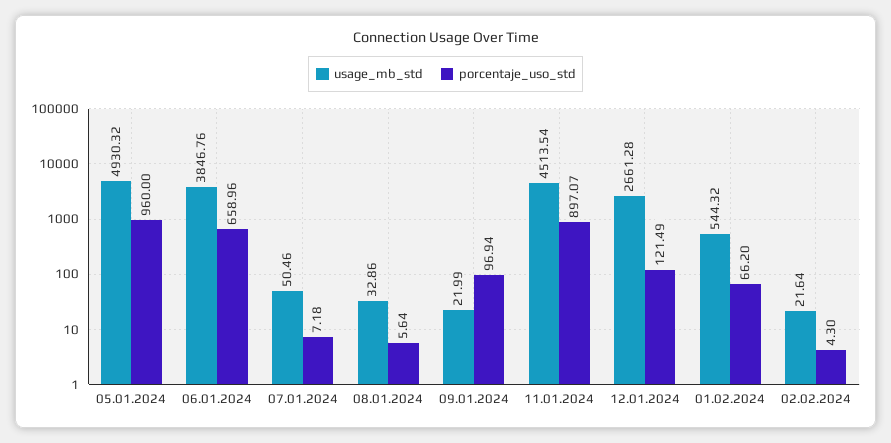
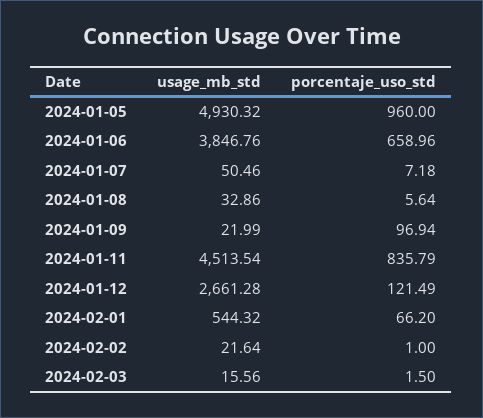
porcentaje_uso_std, 11.01.2024: 897.07 -> 835.79
porcentaje_uso_std, 02.02.2024: 4.3 -> 1
usage_mb_std, 2024-02-03: none -> 15.56
porcentaje_uso_std, 2024-02-03: none -> 1.5

